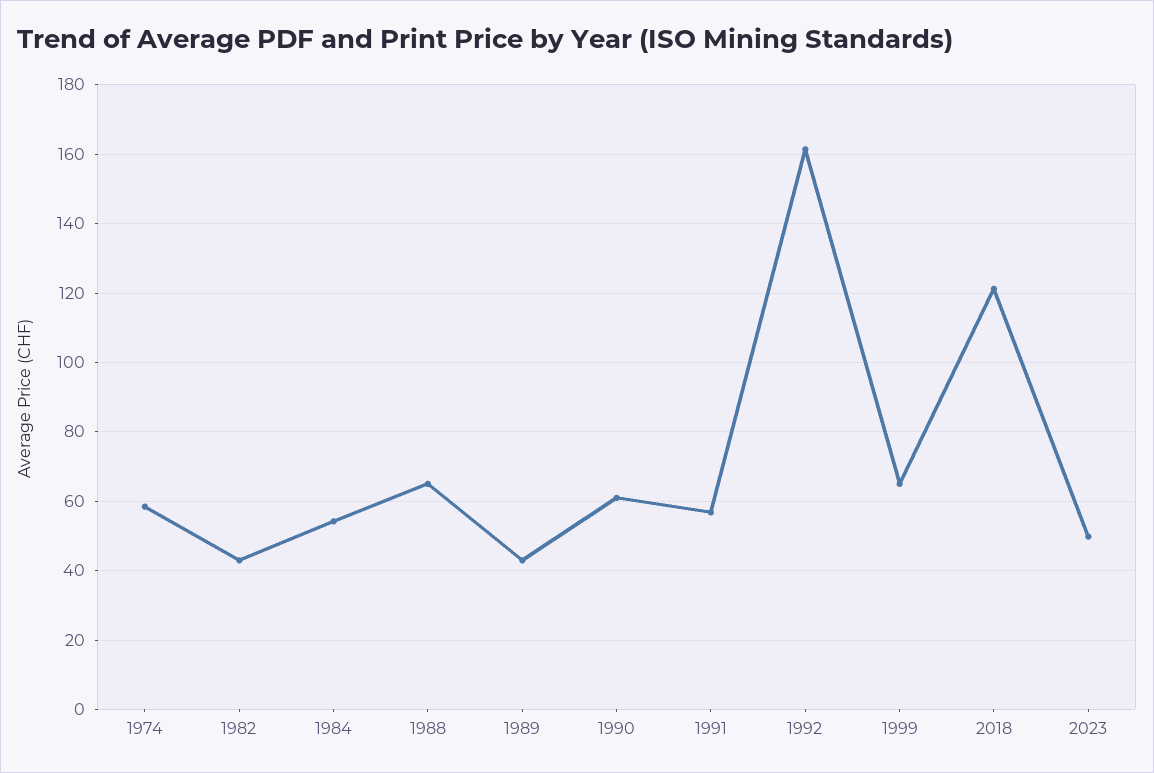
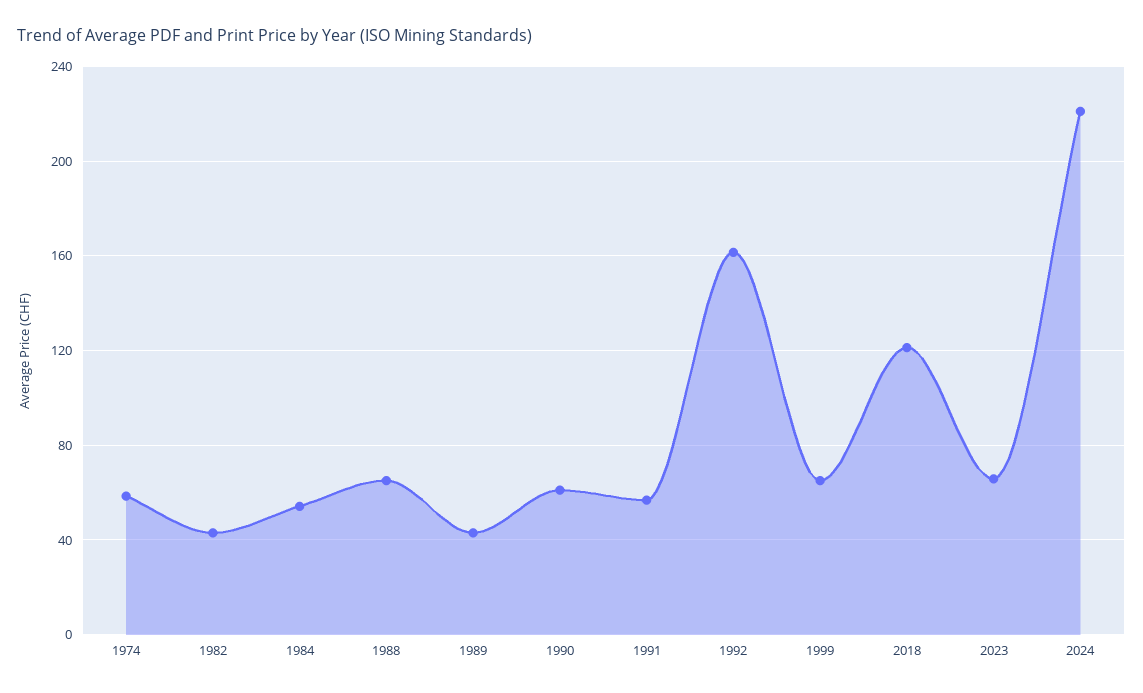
2023: 50 -> 65
2024: none -> 220

